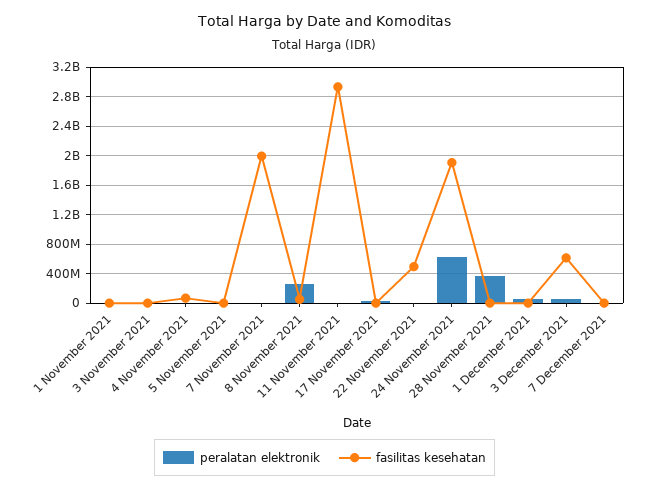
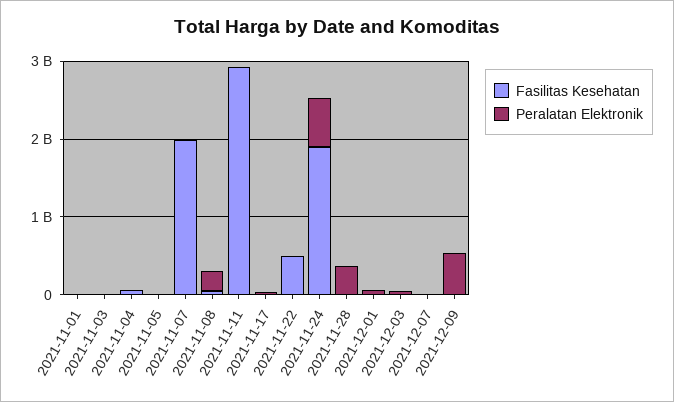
fasilitas kesehatan, 3 December 2021: 600000000 -> 0
fasilitas kesehatan, 2021-12-09: none -> 0
peralatan elektronik, 2021-12-09: none -> 600000000

